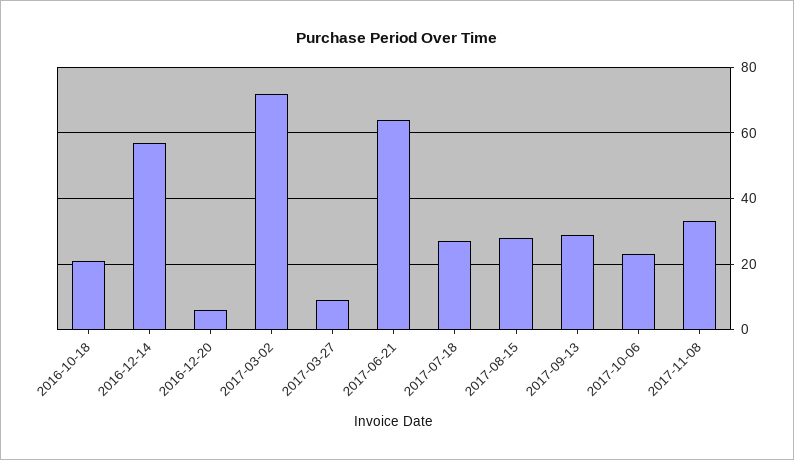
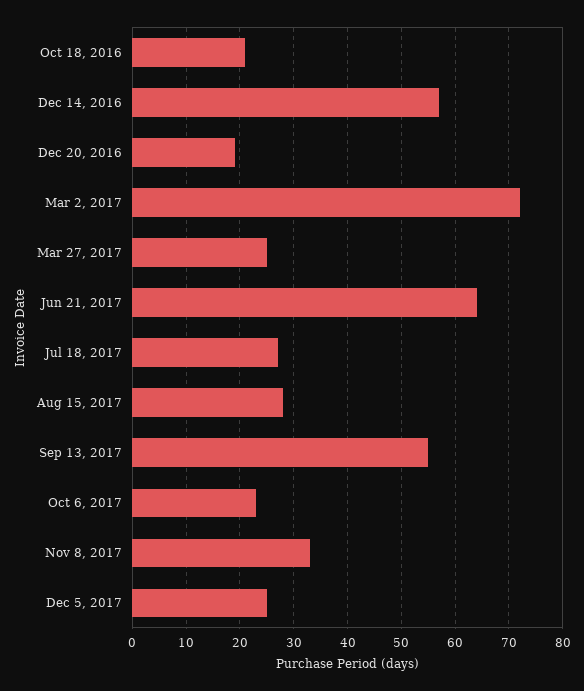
2016-12-20: 5 -> 20
2017-03-27: 10 -> 25
2017-09-13: 30 -> 55
Dec 5, 2017: none -> 25

